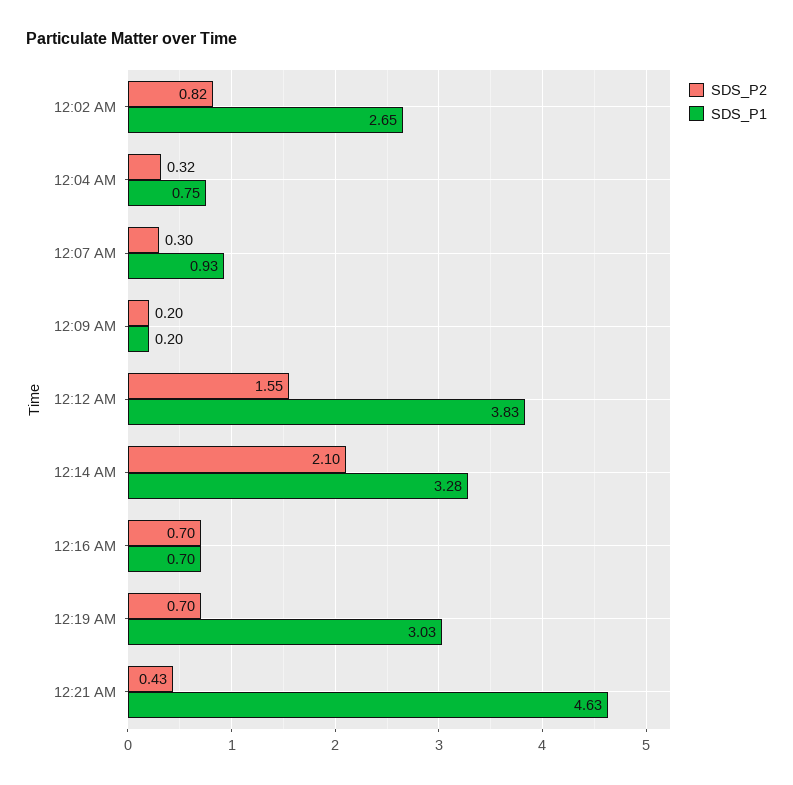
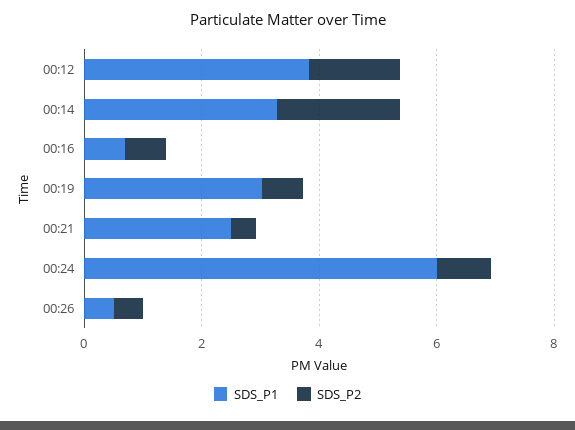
SDS_P2, 12:02 AM: 0.82 -> none
SDS_P1, 12:02 AM: 2.65 -> none
SDS_P2, 12:04 AM: 0.32 -> none
SDS_P1, 12:04 AM: 0.75 -> none
SDS_P2, 12:07 AM: 0.3 -> none
SDS_P1, 12:07 AM: 0.93 -> none
SDS_P2, 12:09 AM: 0.2 -> none
SDS_P1, 12:09 AM: 0.2 -> none
SDS_P1, 12:21 AM: 4.63 -> 2.5
SDS_P1, 00:24: none -> 6
SDS_P2, 00:24: none -> 1
SDS_P1, 00:26: none -> 0.5
SDS_P2, 00:26: none -> 0.5

